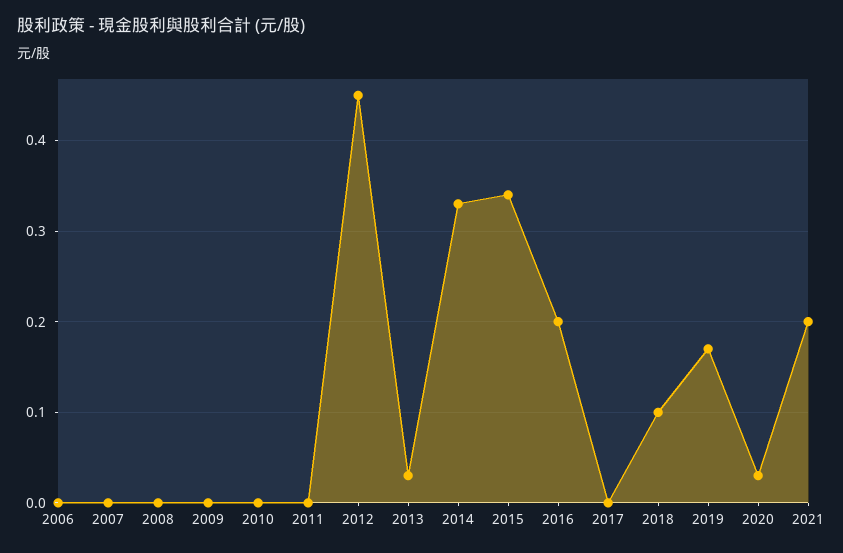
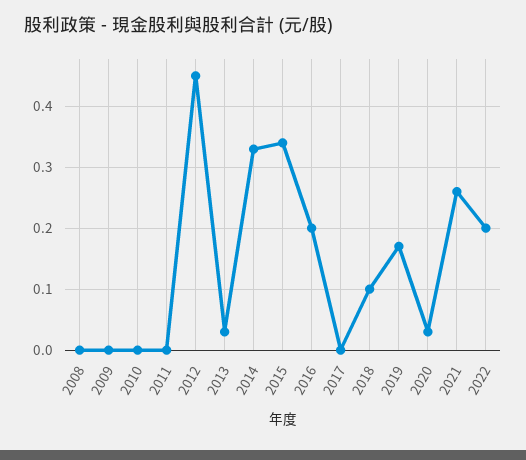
2006: 0 -> none
2007: 0 -> none
2021: 0.2 -> 0.26
2022: none -> 0.2

